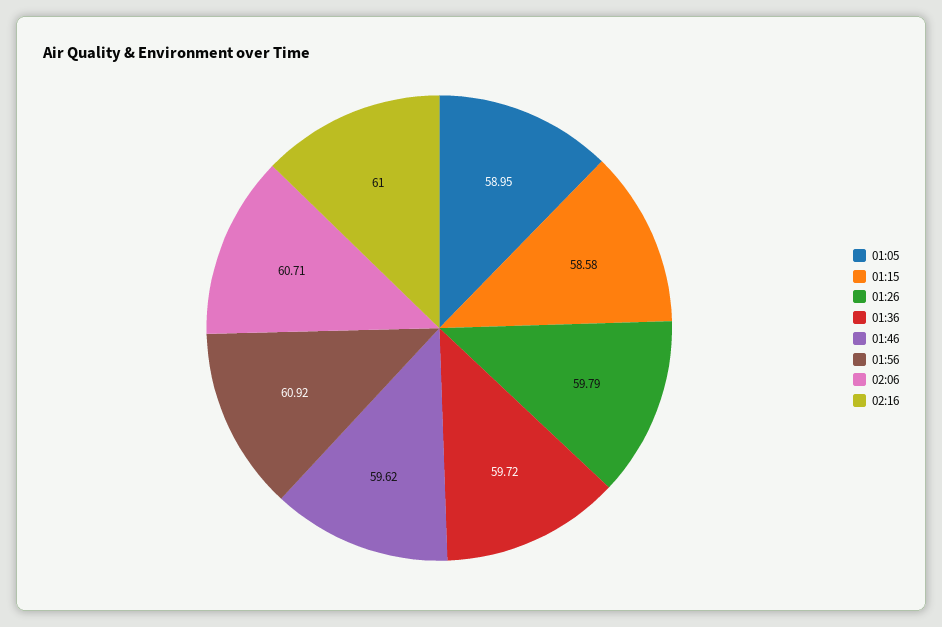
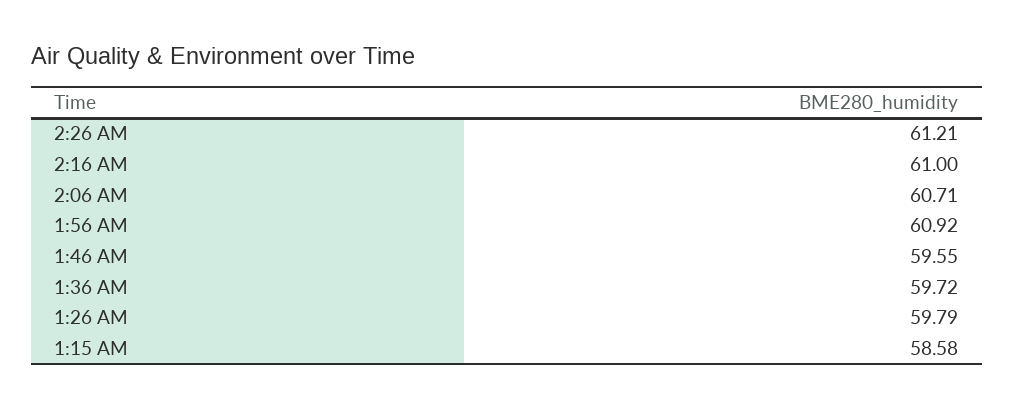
01:05: 58.95 -> none
01:46: 59.62 -> 59.55
2:26 AM: none -> 61.21

